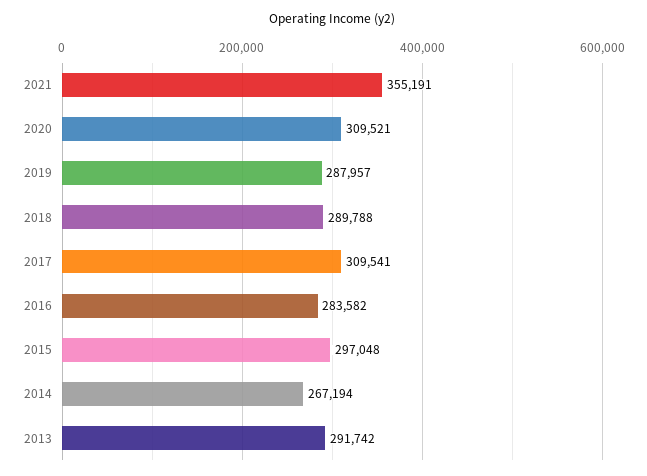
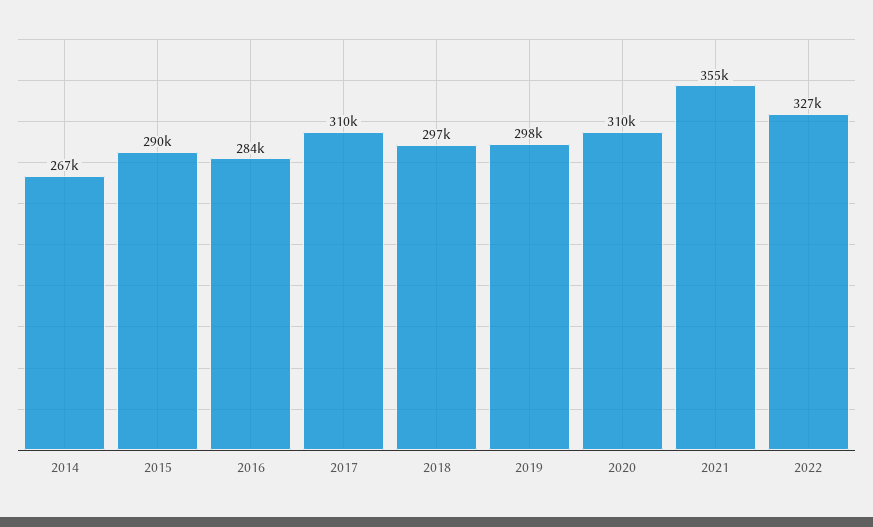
2019: 287957 -> 298000
2018: 289788 -> 297000
2015: 297048 -> 290000
2013: 291742 -> none
2022: none -> 327000

